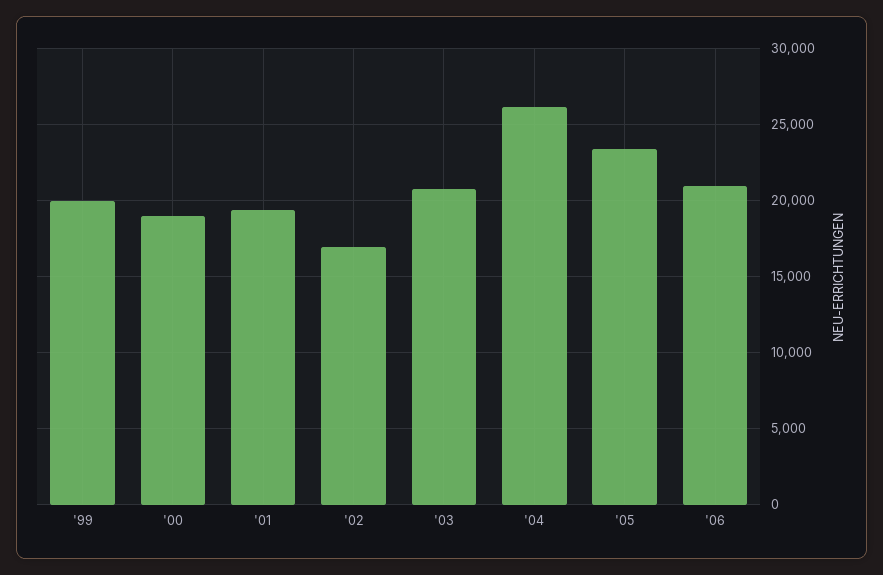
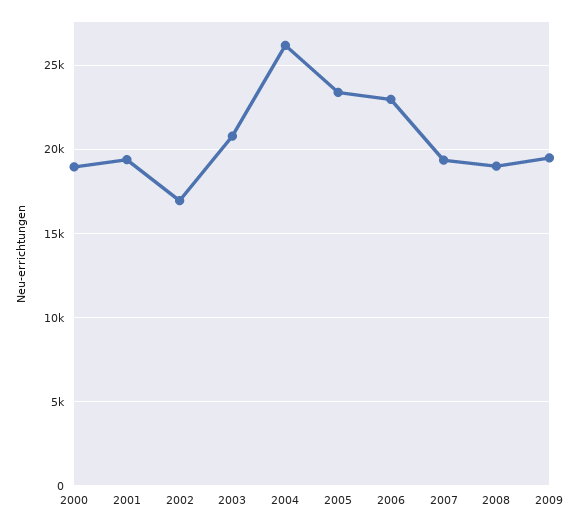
'99: 20000 -> none
'06: 21000 -> 23000
2007: none -> 19500
2008: none -> 19000
2009: none -> 19500

